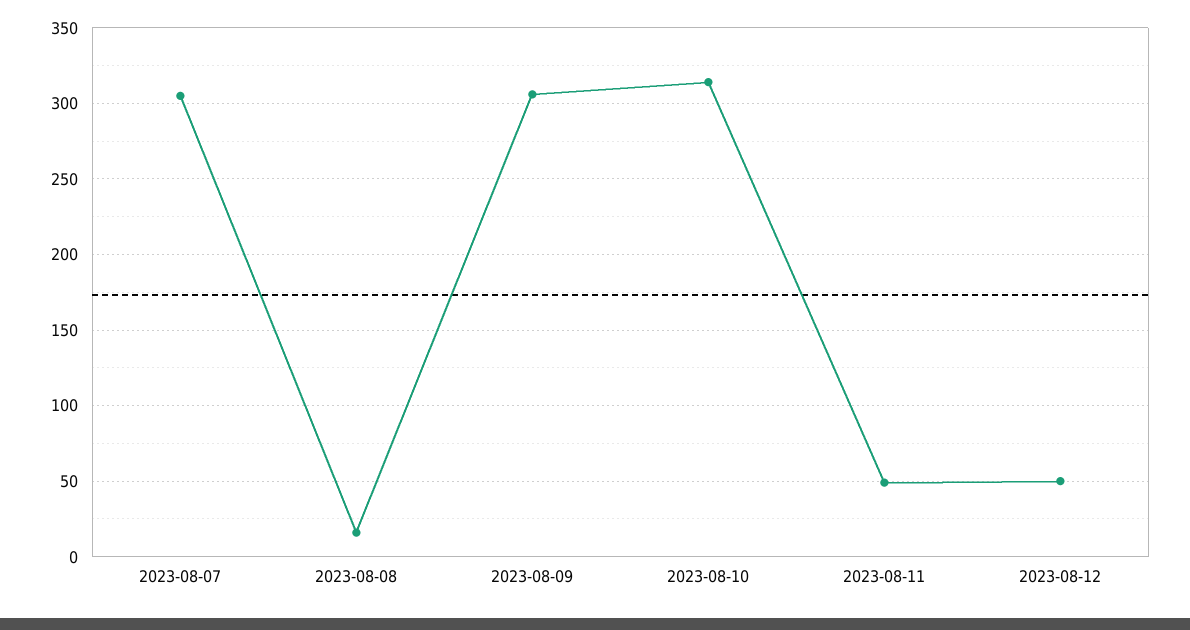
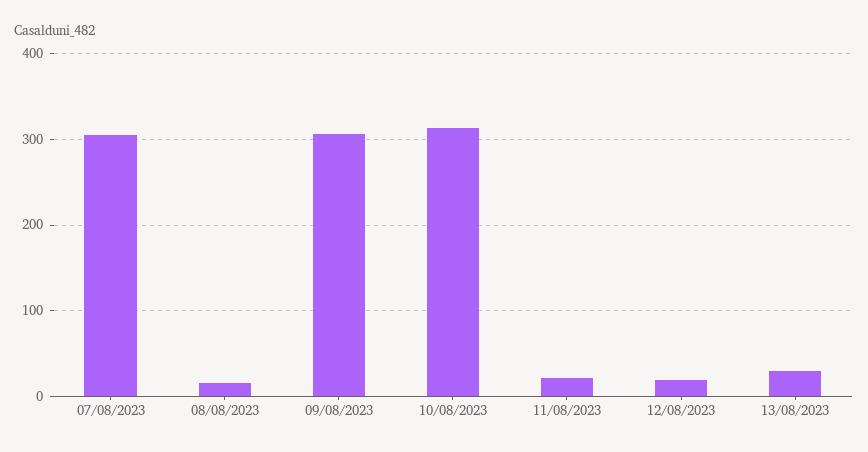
2023-08-11: 50 -> 20
2023-08-12: 50 -> 20
13/08/2023: none -> 30

